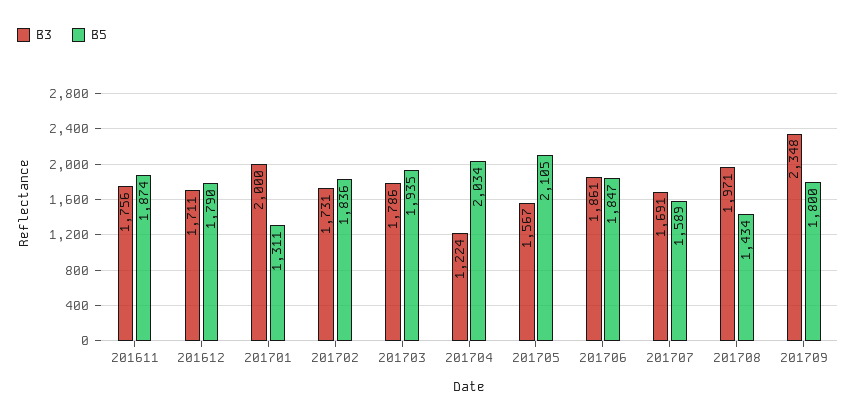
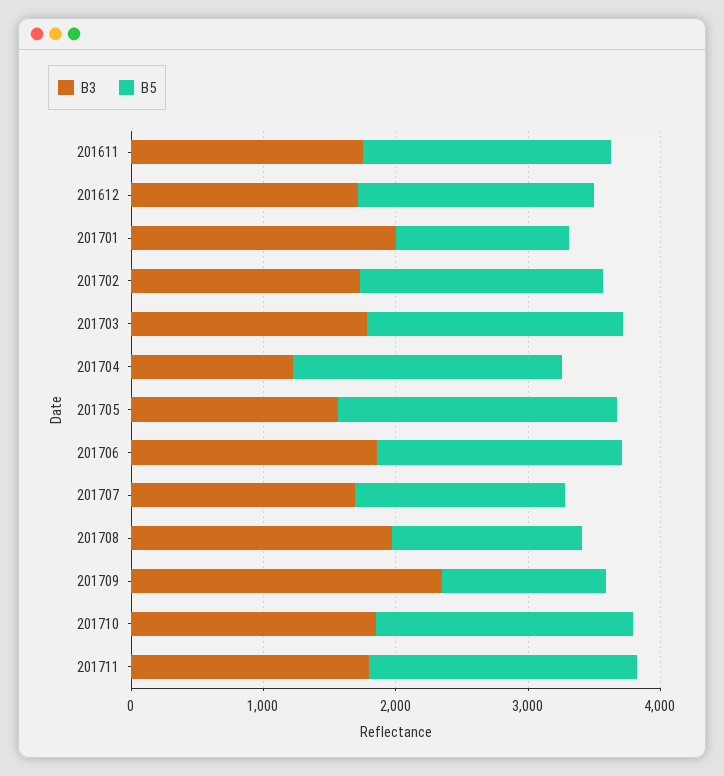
B5, 201709: 1800 -> 1200
B3, 201710: none -> 1800
B5, 201710: none -> 2000
B3, 201711: none -> 1800
B5, 201711: none -> 2000

